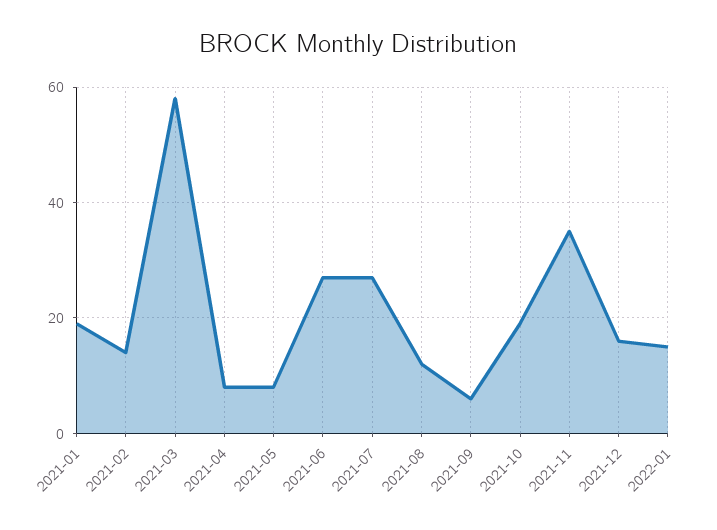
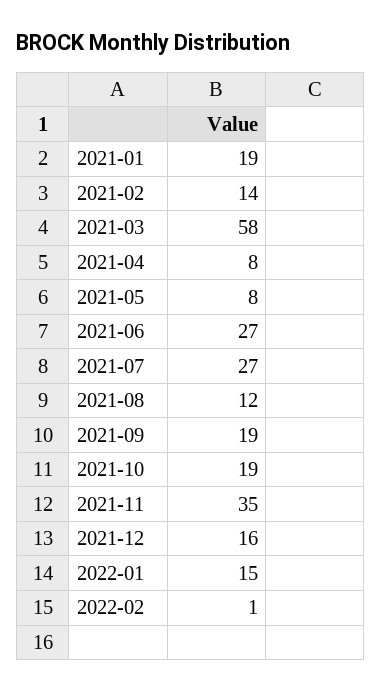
2021-09: 5 -> 19
2022-02: none -> 1

